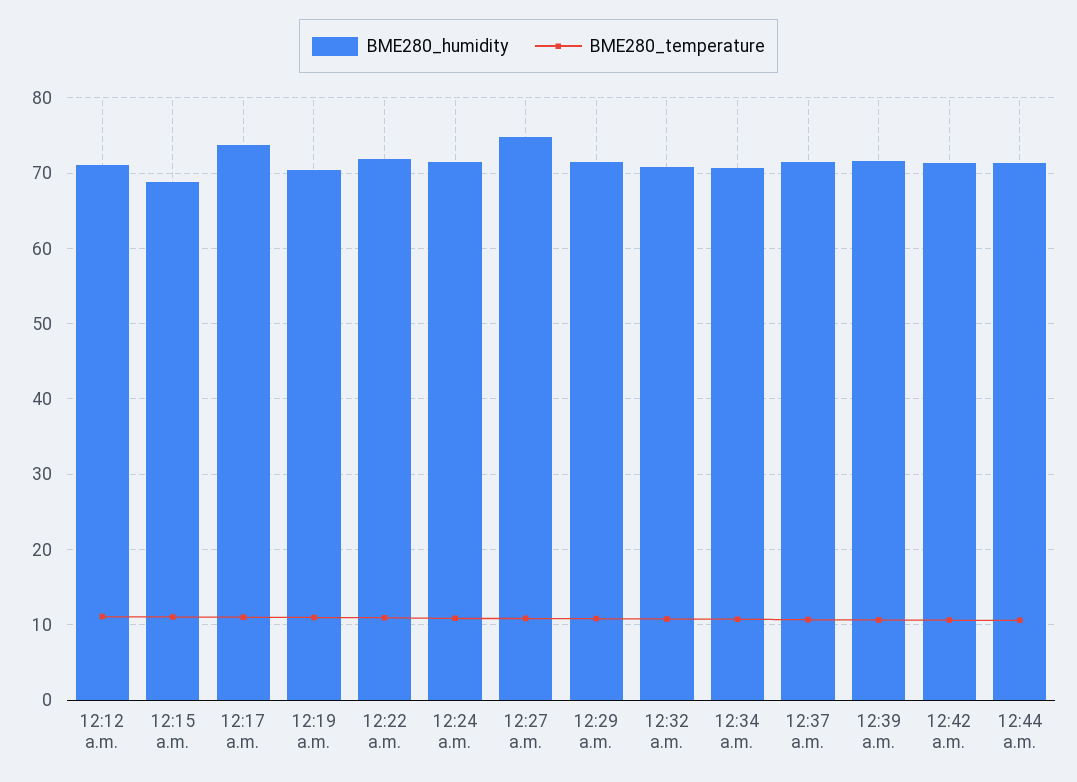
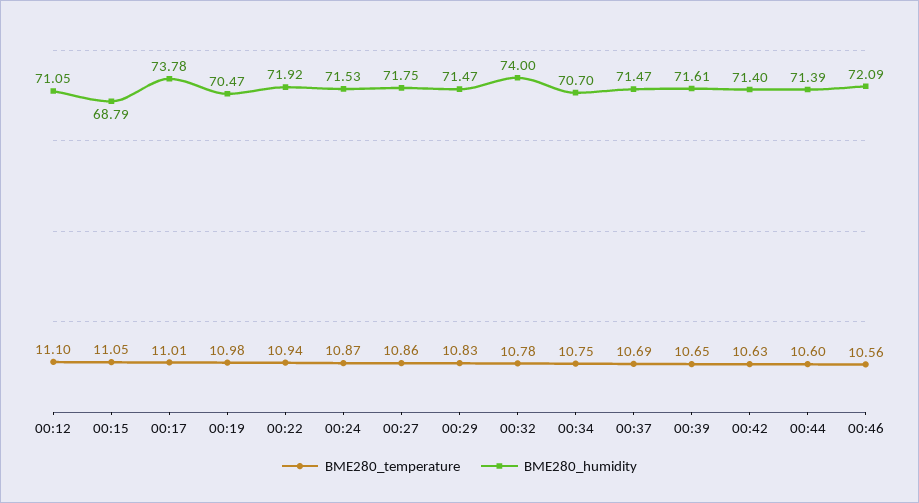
BME280_humidity, 12:27 a.m.: 75 -> 71.75
BME280_humidity, 12:32 a.m.: 71 -> 74
BME280_temperature, 00:46: none -> 10.56
BME280_humidity, 00:46: none -> 72.09

